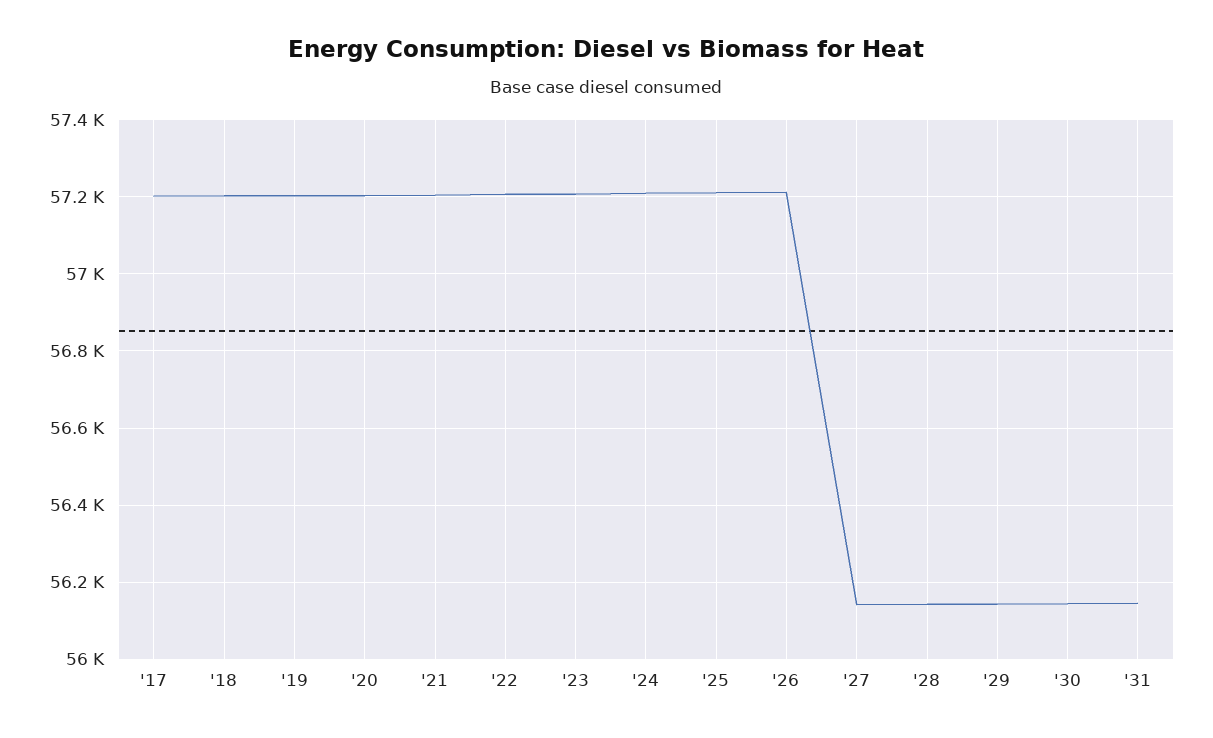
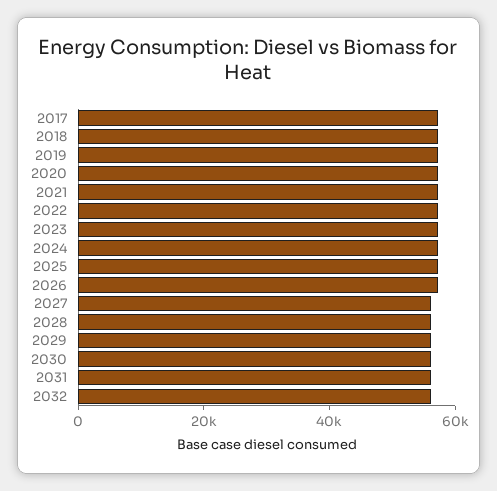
2032: none -> 55000

